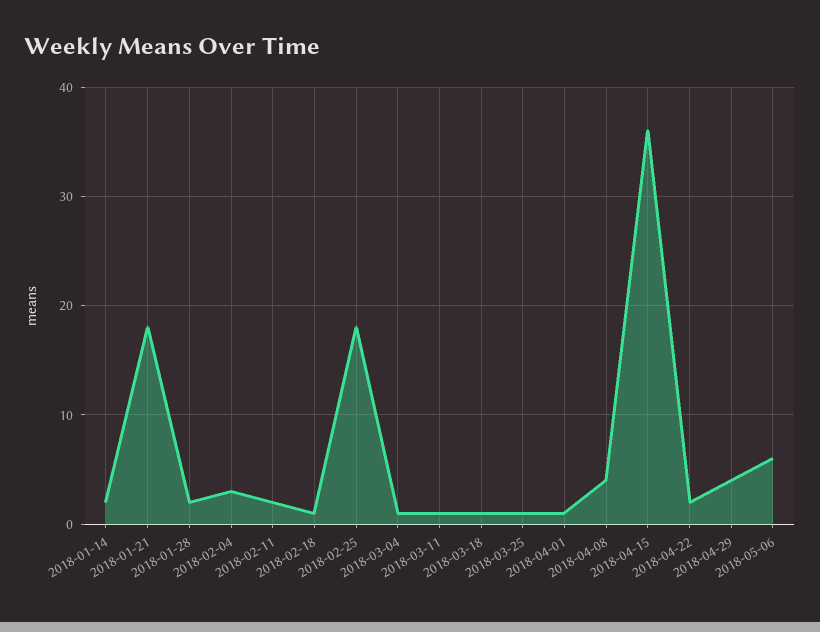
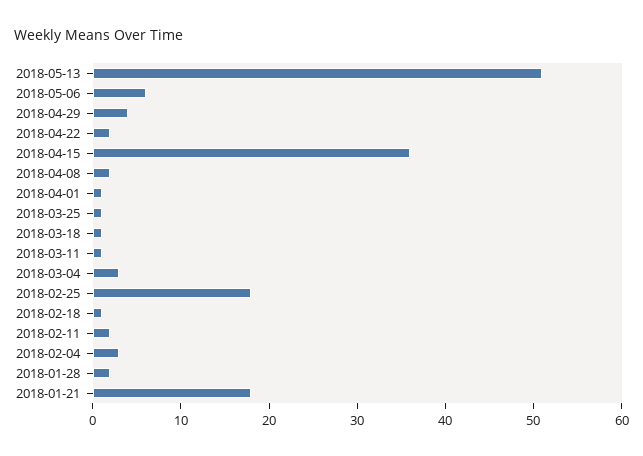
2018-01-14: 2 -> none
2018-03-04: 1 -> 3
2018-04-08: 4 -> 2
2018-05-13: none -> 51

